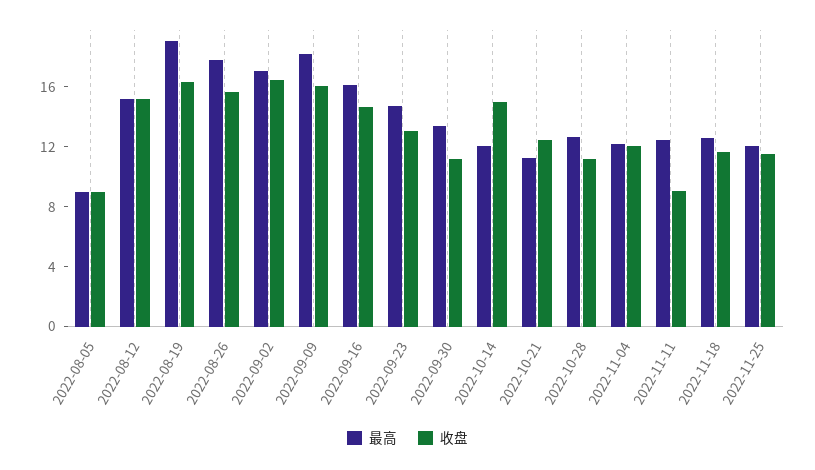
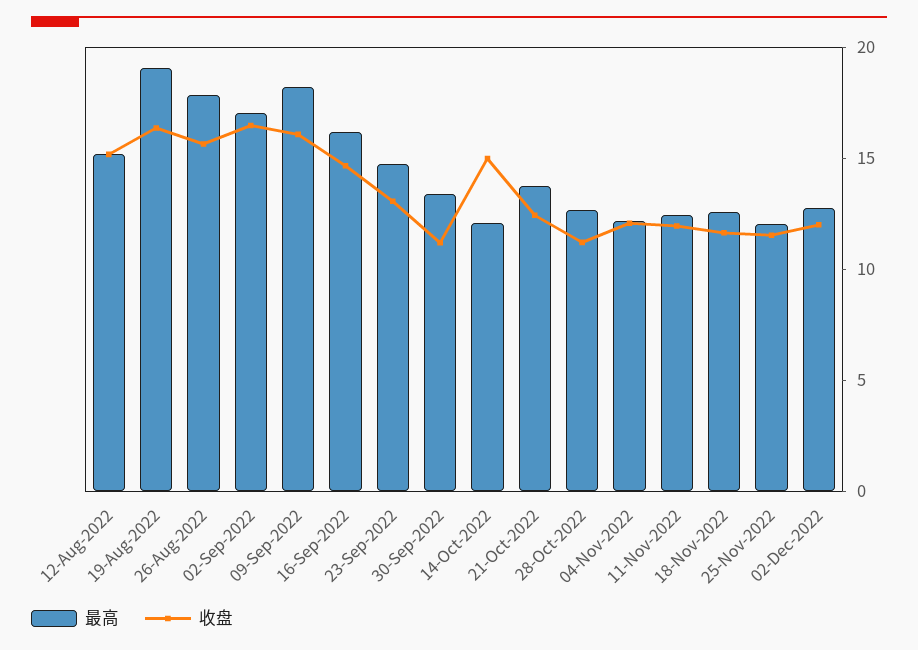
最高, 2022-08-05: 9 -> none
收盘, 2022-08-05: 9 -> none
最高, 2022-10-21: 11 -> 14
收盘, 2022-11-11: 9 -> 12
最高, 02-Dec-2022: none -> 13
收盘, 02-Dec-2022: none -> 12

